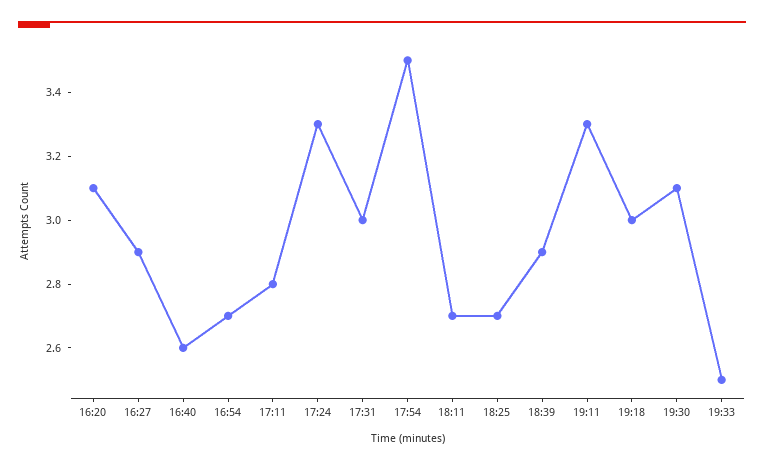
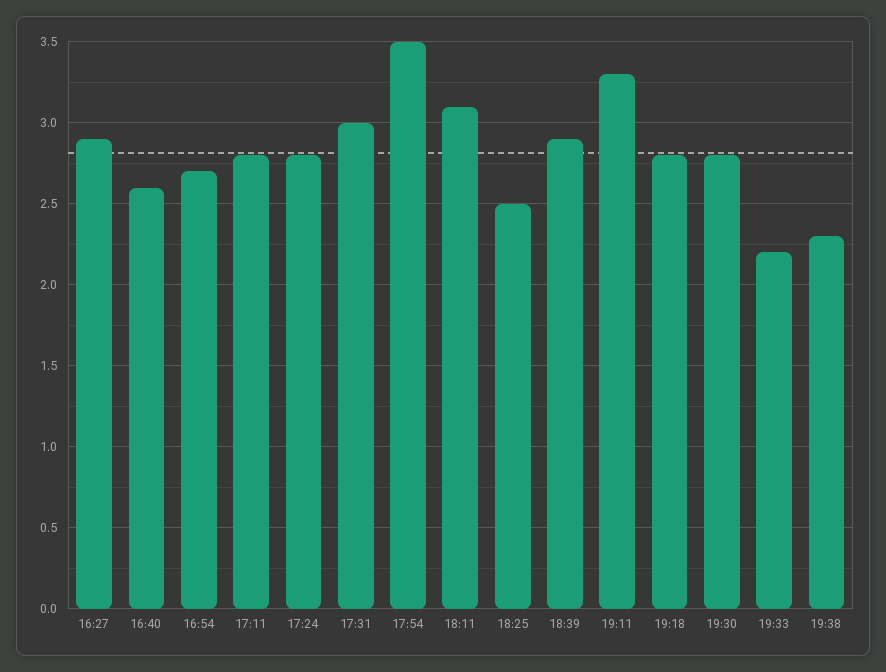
16:20: 3.1 -> none
17:24: 3.3 -> 2.8
18:11: 2.7 -> 3.1
18:25: 2.7 -> 2.5
19:18: 3 -> 2.8
19:30: 3.1 -> 2.8
19:33: 2.5 -> 2.2
19:38: none -> 2.3

